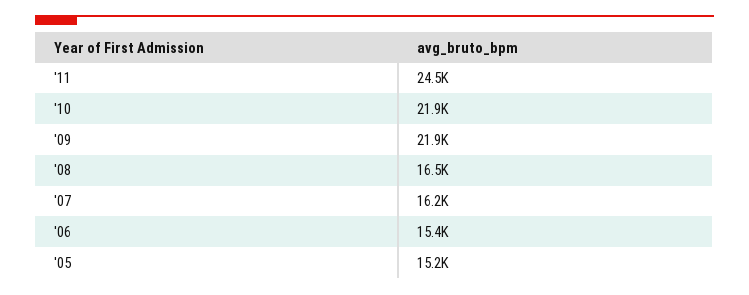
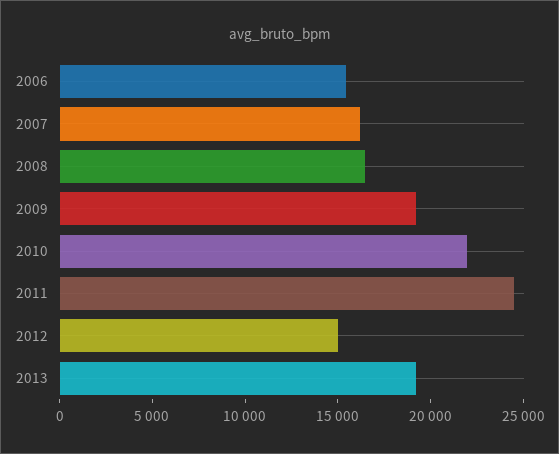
'09: 21900 -> 19000
'05: 15200 -> none
2012: none -> 15000
2013: none -> 19000

